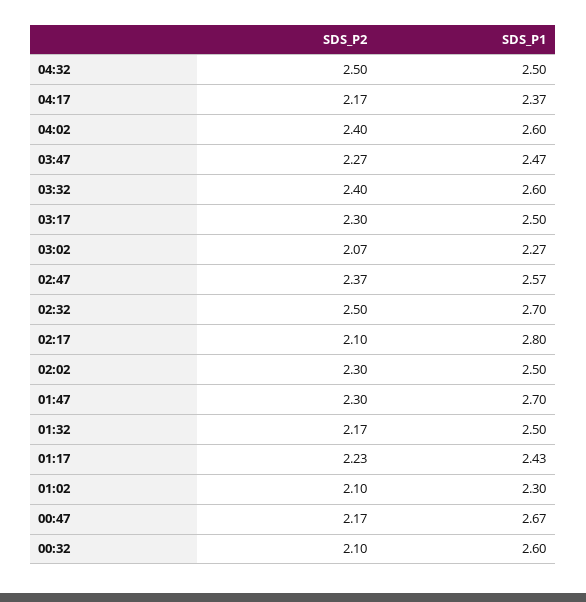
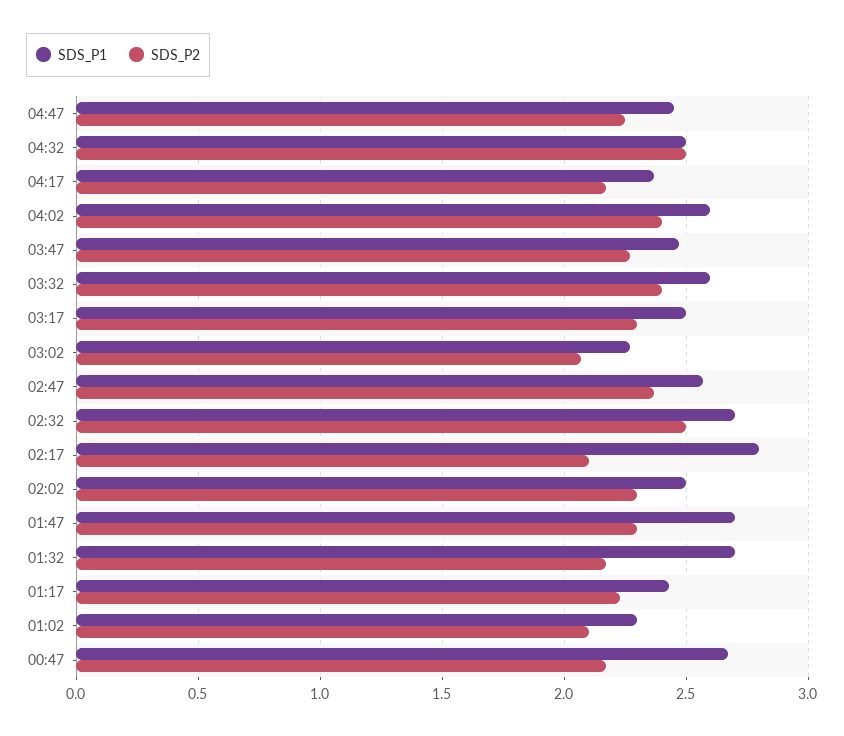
SDS_P1, 01:32: 2.5 -> 2.7
SDS_P2, 00:32: 2.1 -> none
SDS_P1, 00:32: 2.6 -> none
SDS_P1, 04:47: none -> 2.45
SDS_P2, 04:47: none -> 2.25

